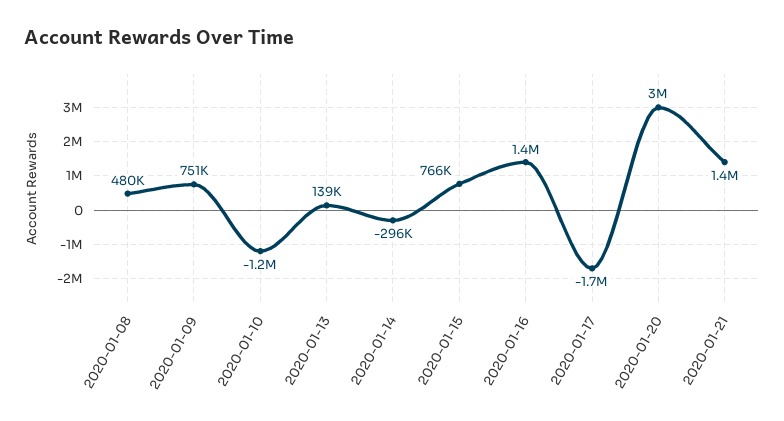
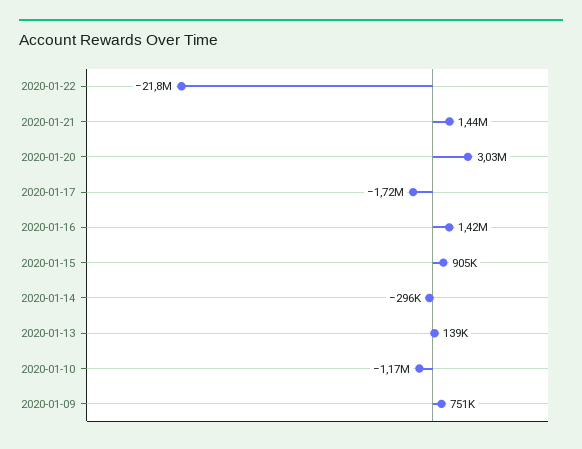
2020-01-08: 480000 -> none
2020-01-15: 766000 -> 905000
2020-01-22: none -> -21800000

